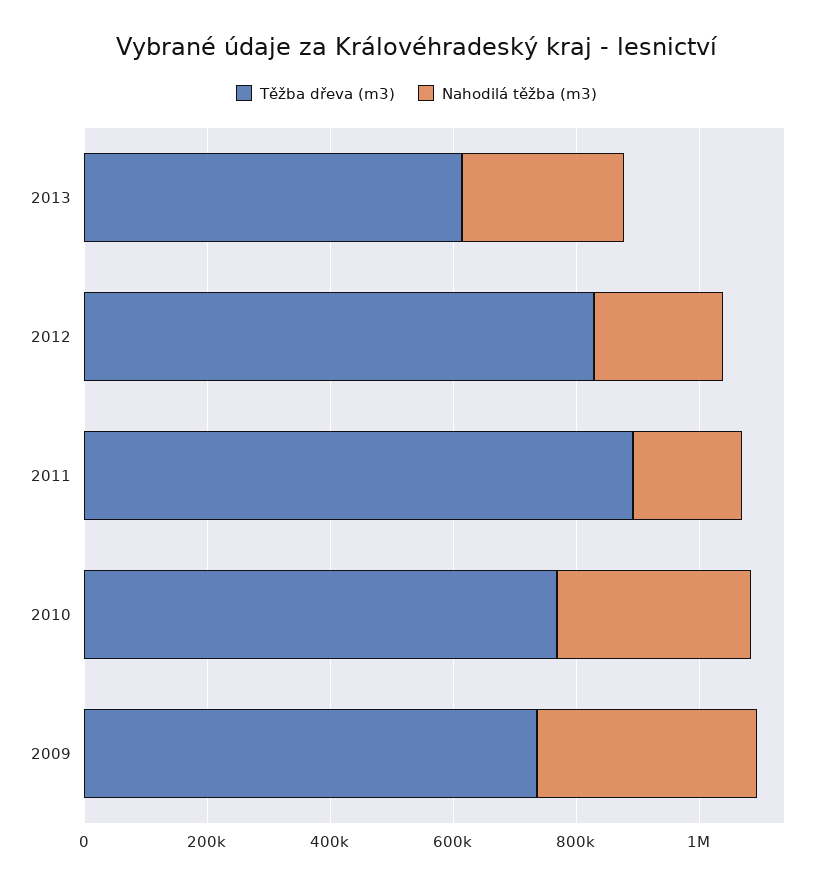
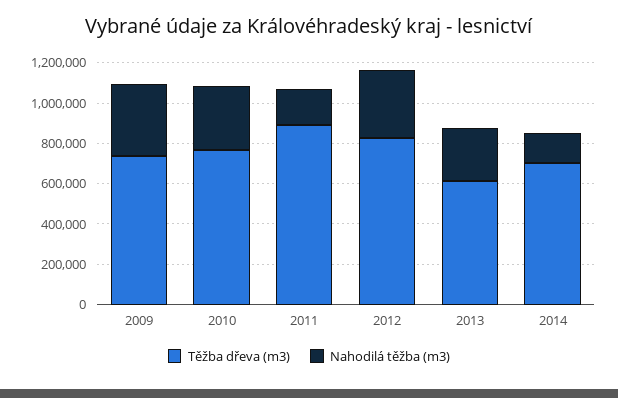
Nahodilá těžba (m3), 2012: 200000 -> 350000
Těžba dřeva (m3), 2014: none -> 700000
Nahodilá těžba (m3), 2014: none -> 150000

